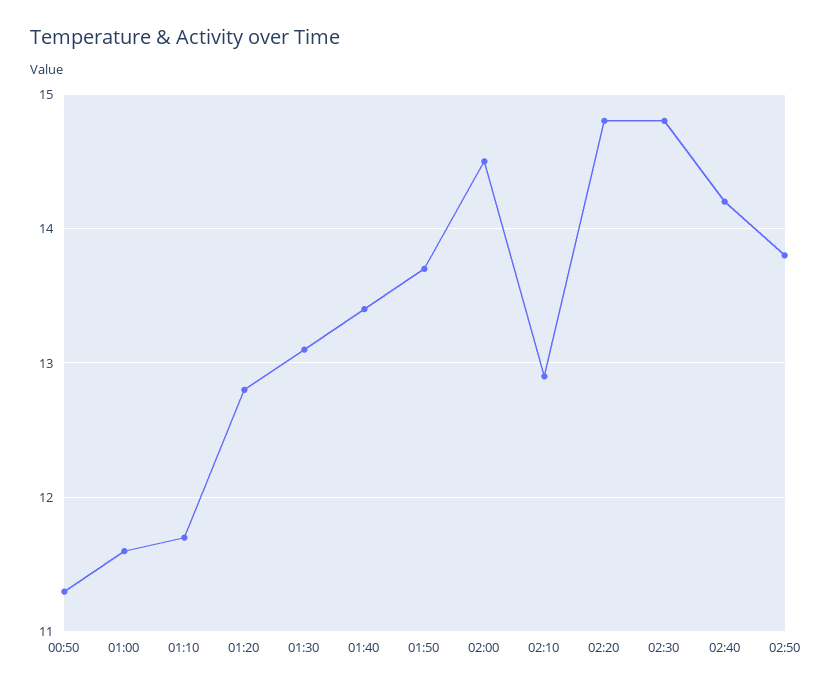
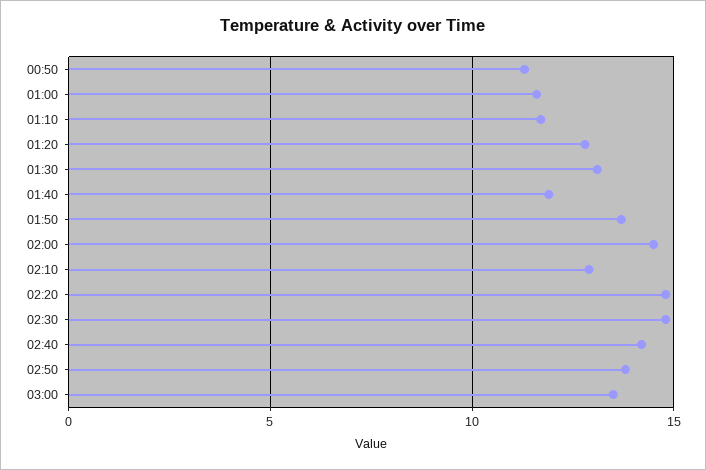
01:40: 13.4 -> 12
03:00: none -> 13.5

